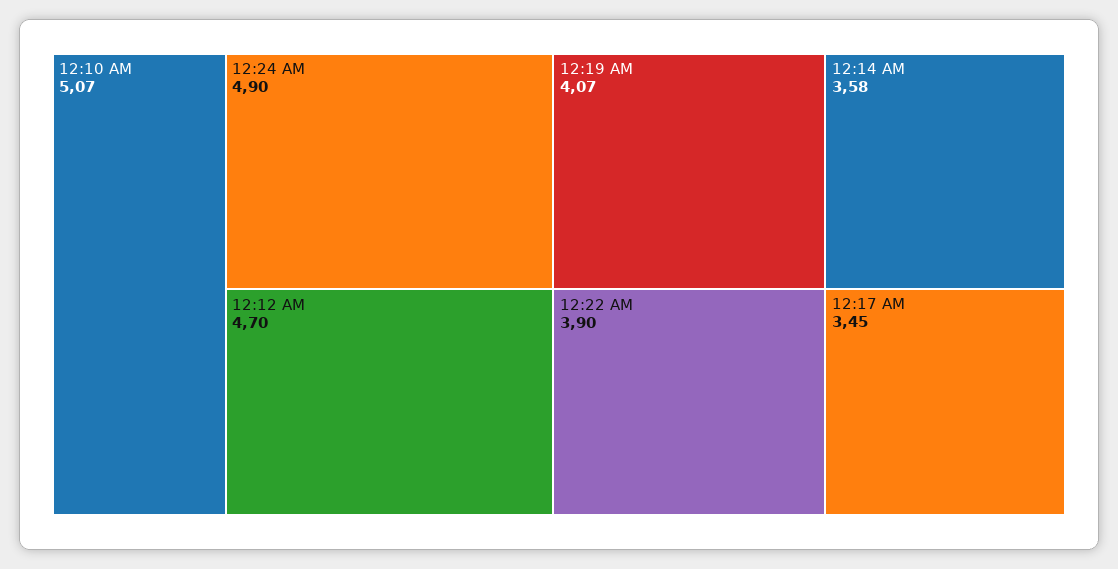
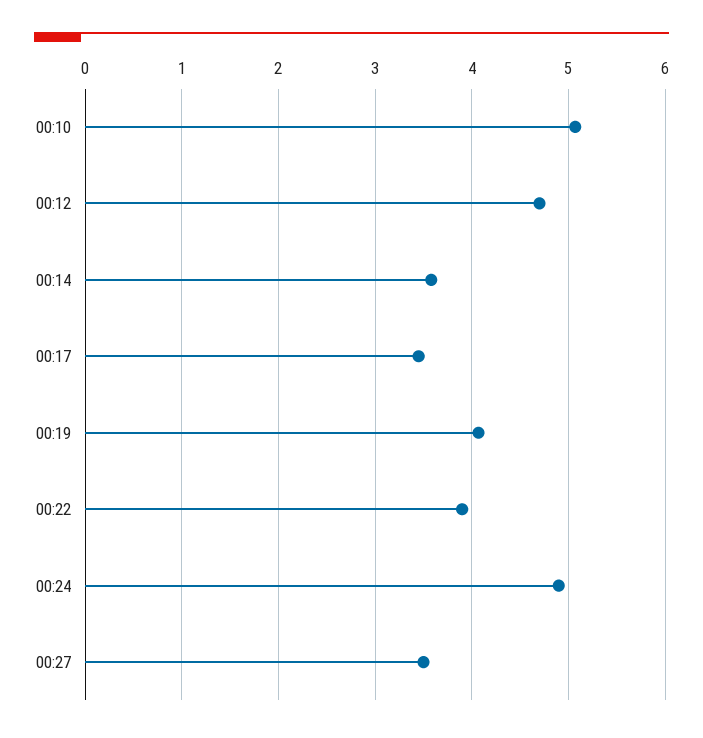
00:27: none -> 3.5

